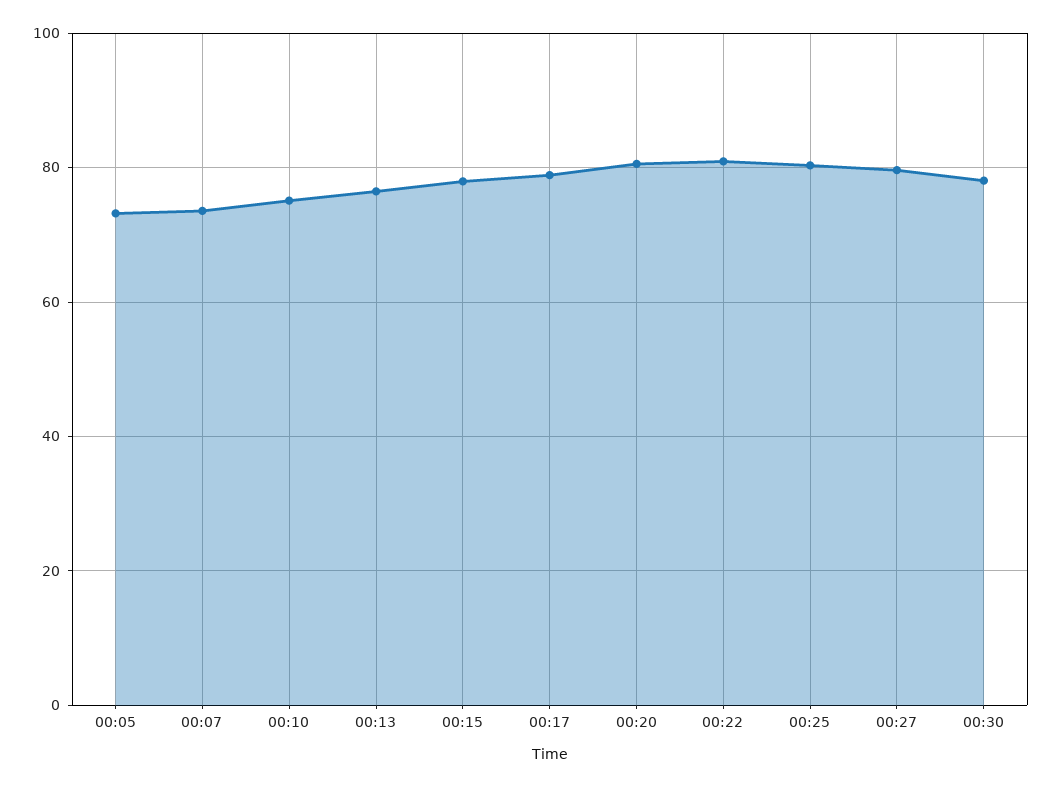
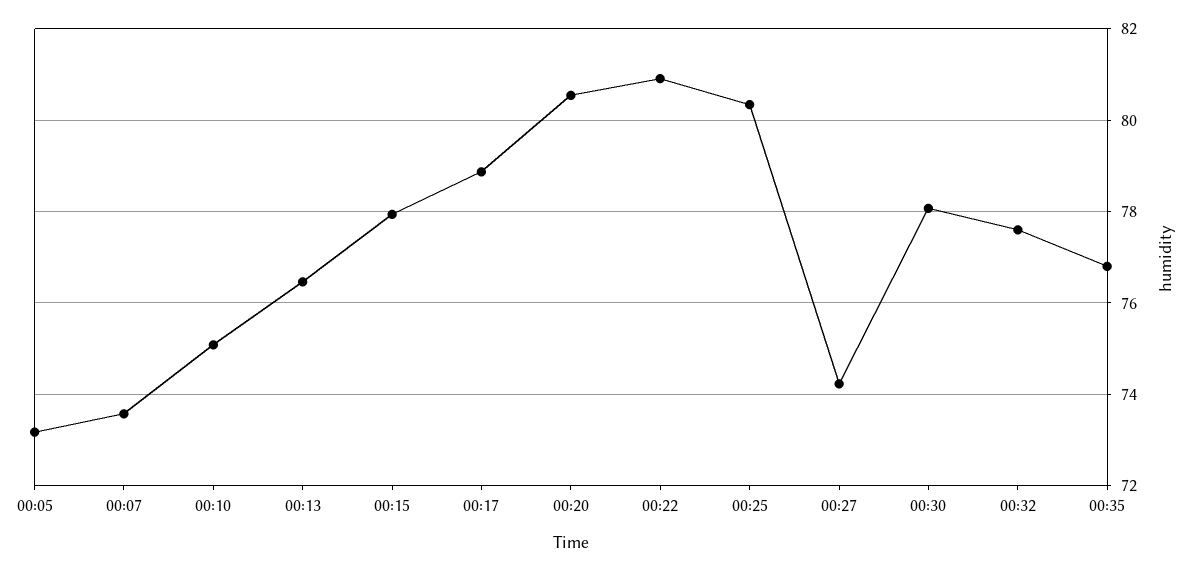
00:27: 80 -> 74.2
00:32: none -> 77.6
00:35: none -> 76.8

